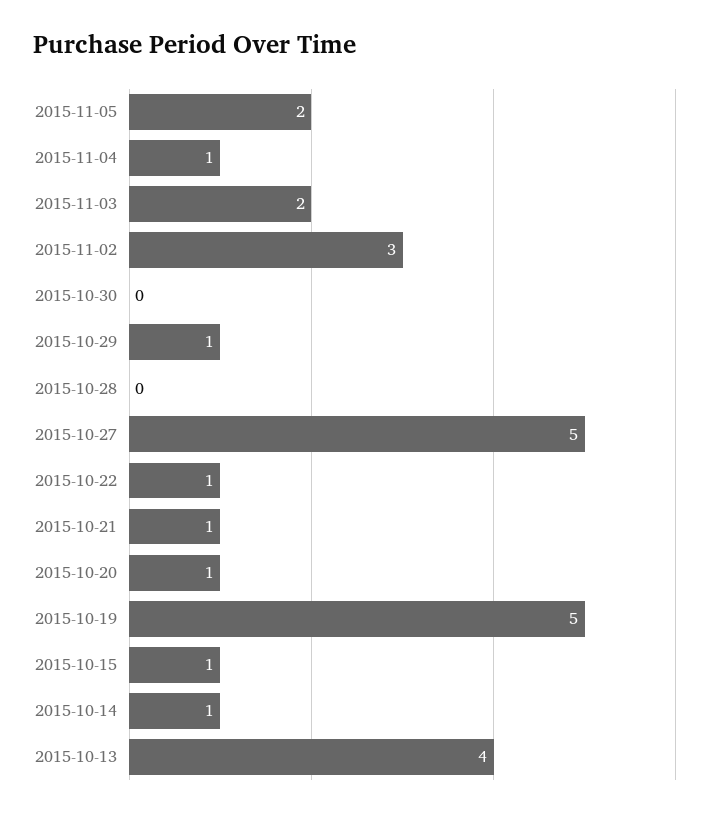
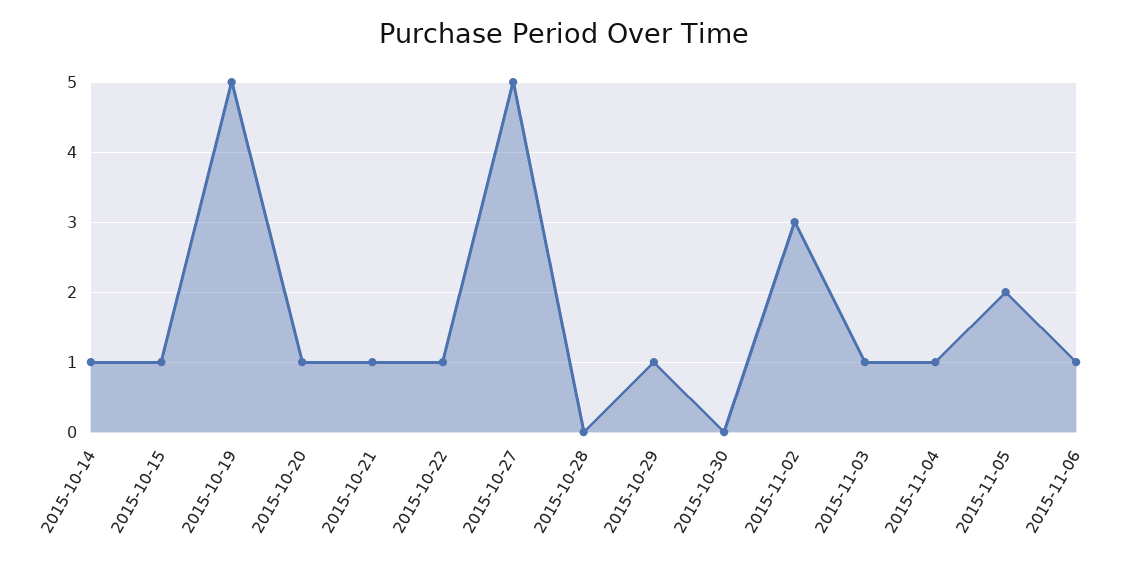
2015-11-03: 2 -> 1
2015-10-13: 4 -> none
2015-11-06: none -> 1

